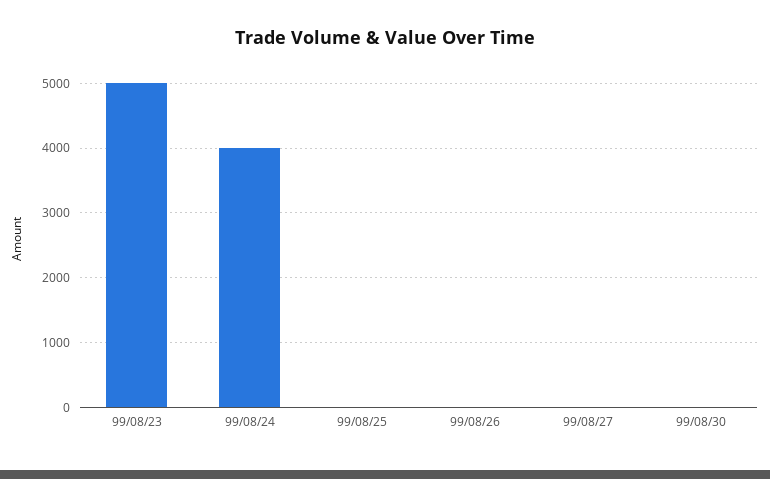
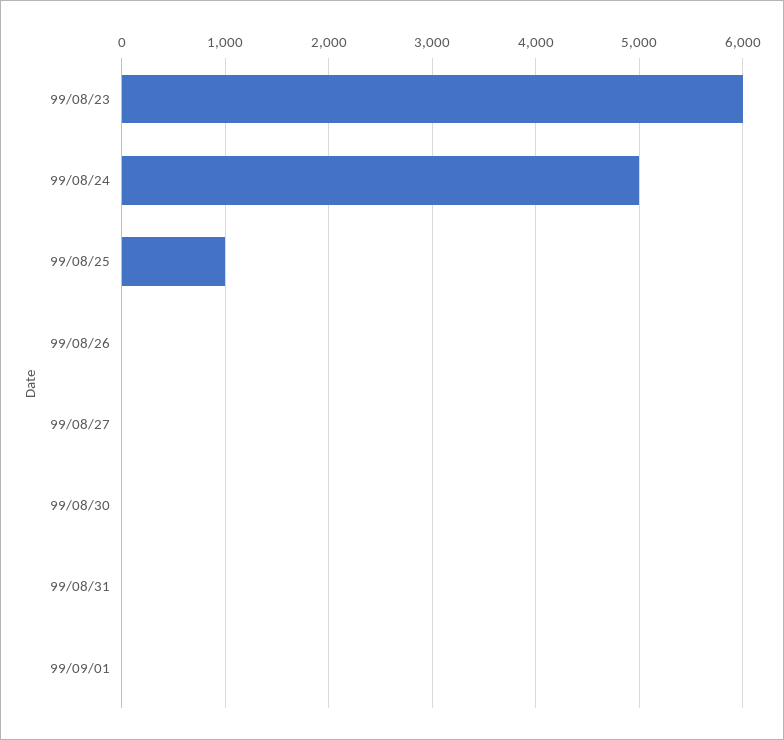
99/08/23: 5000 -> 6000
99/08/24: 4000 -> 5000
99/08/25: 0 -> 1000
99/08/31: none -> 0
99/09/01: none -> 0

